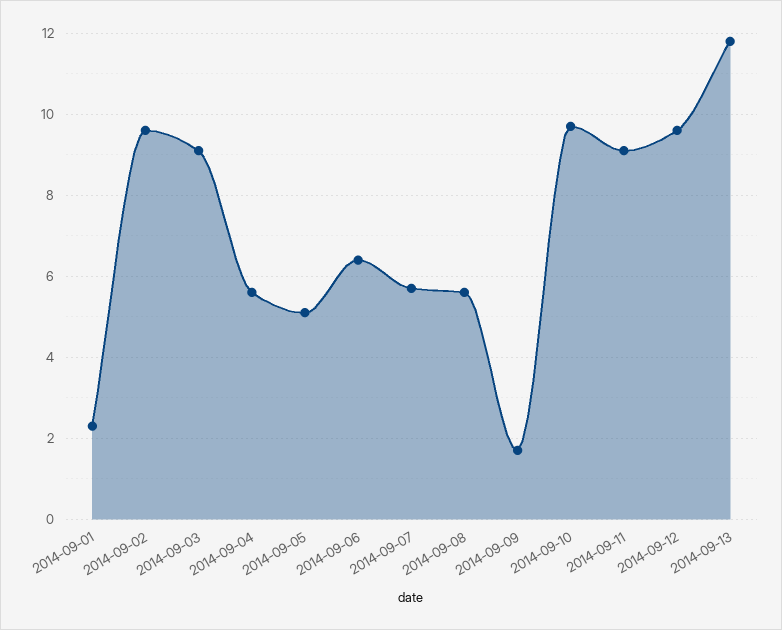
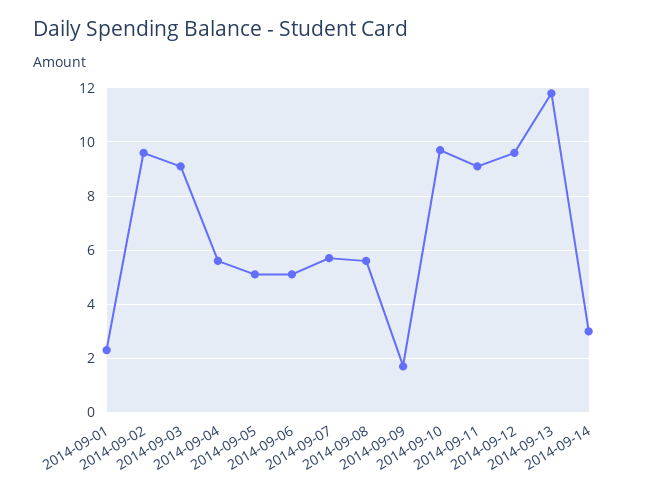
2014-09-06: 6.5 -> 5
2014-09-14: none -> 3

